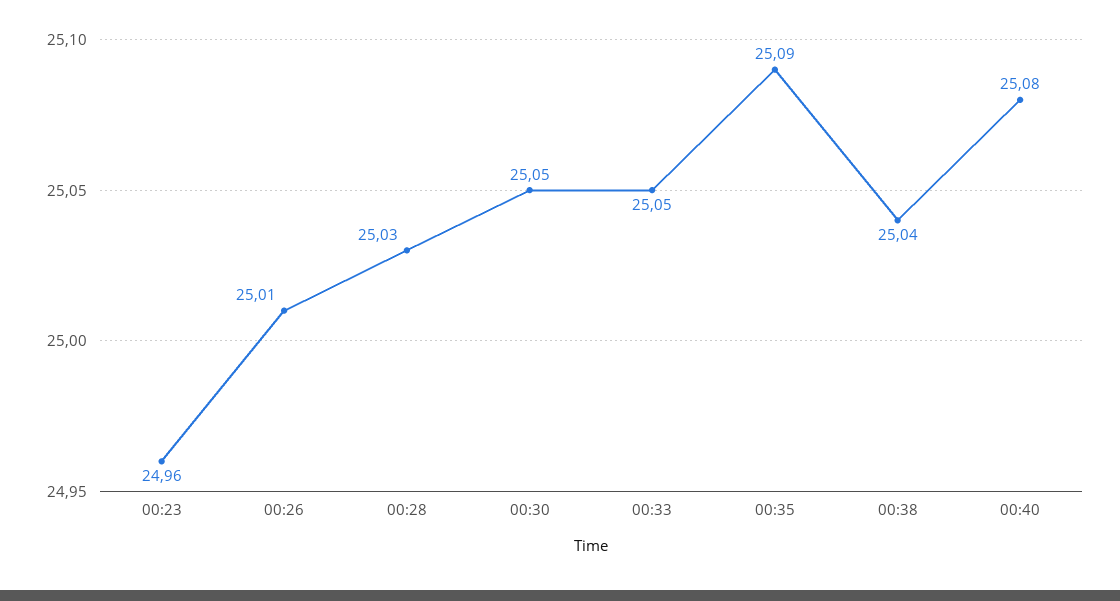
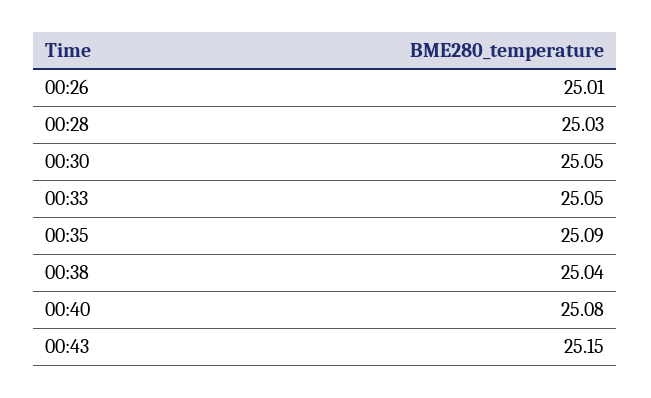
00:23: 24.96 -> none
00:43: none -> 25.15

